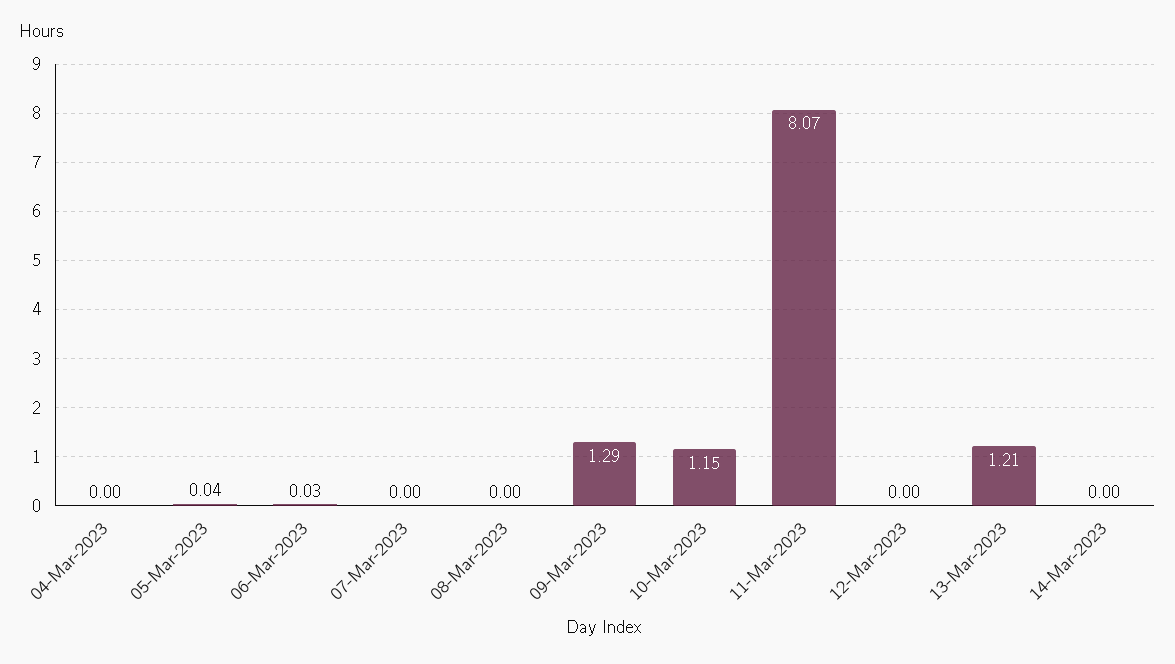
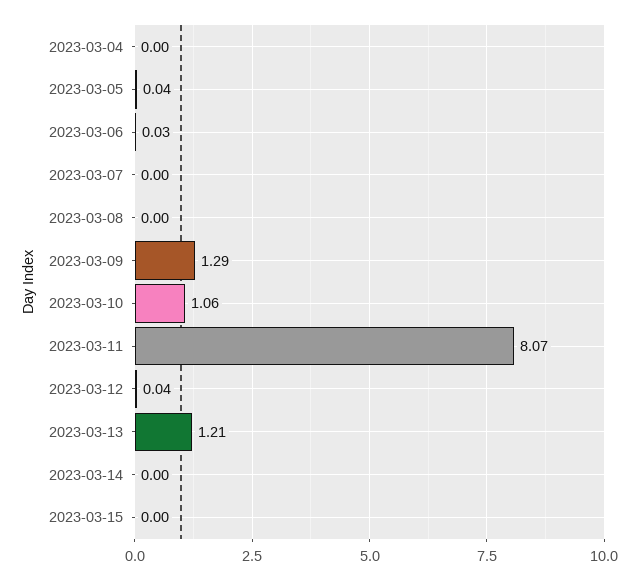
10-Mar-2023: 1.15 -> 1.06
12-Mar-2023: 0 -> 0.04
2023-03-15: none -> 0

